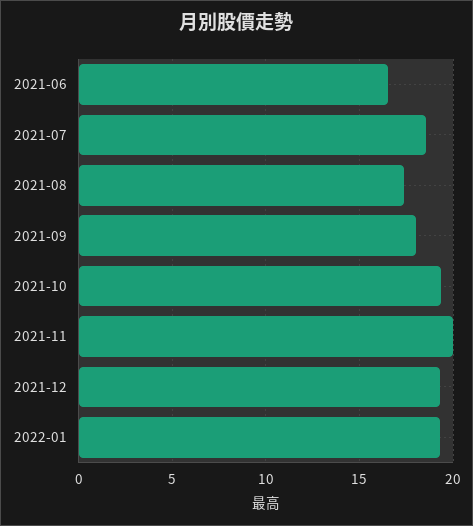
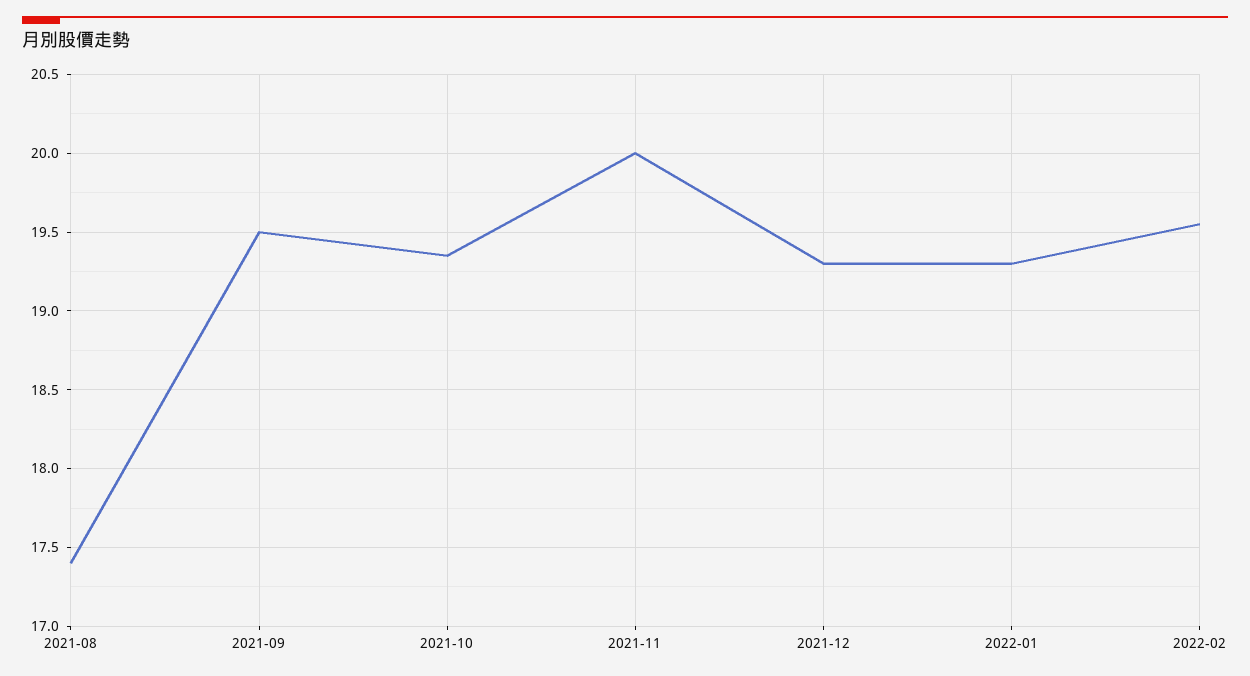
2021-06: 16.5 -> none
2021-07: 18.5 -> none
2021-09: 18 -> 19.5
2022-02: none -> 19.55

